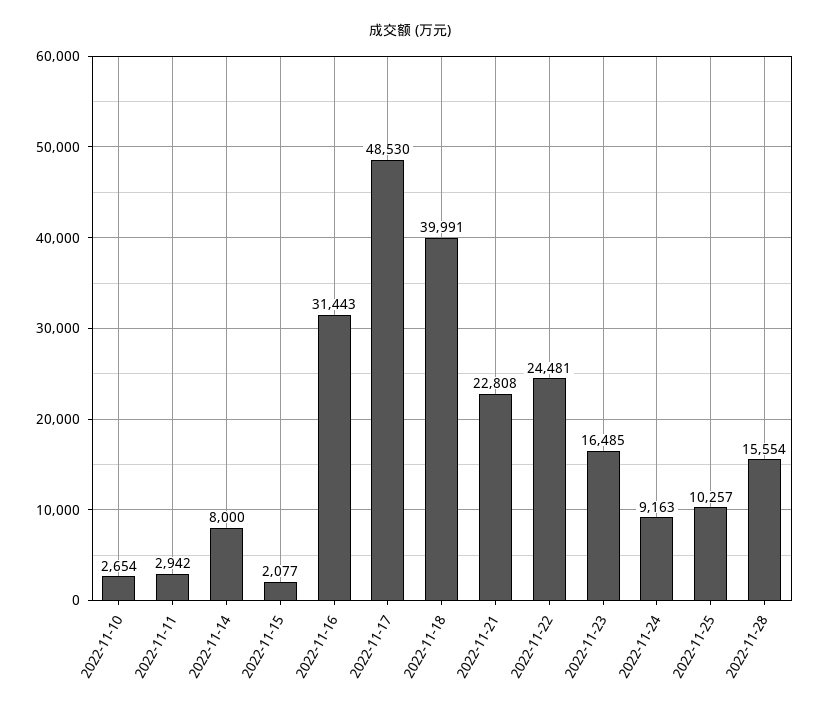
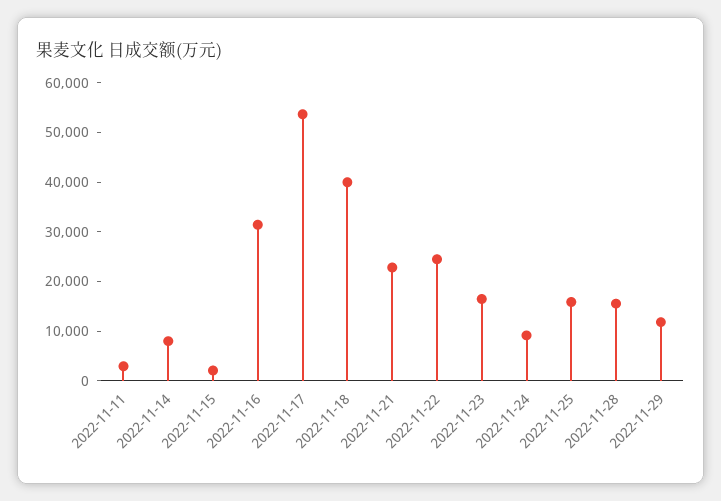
2022-11-10: 2654 -> none
2022-11-17: 48530 -> 54000
2022-11-25: 10257 -> 16000
2022-11-29: none -> 12000

